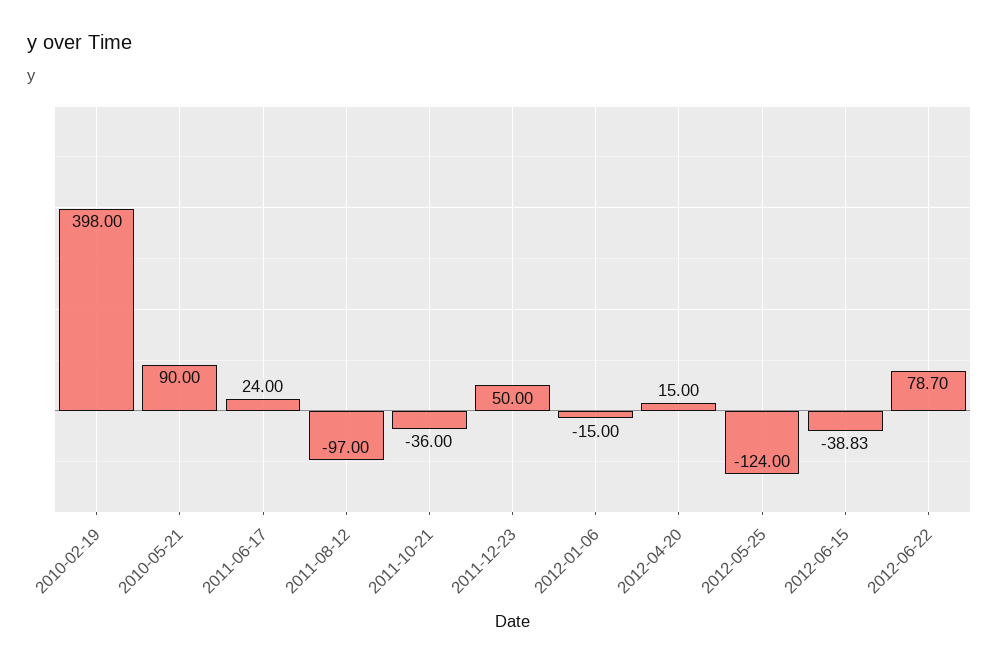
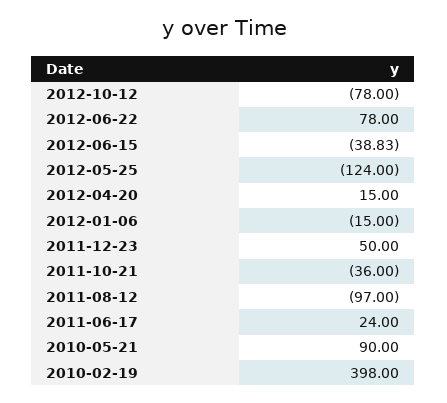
2012-06-22: 78.7 -> 78
2012-10-12: none -> -78

